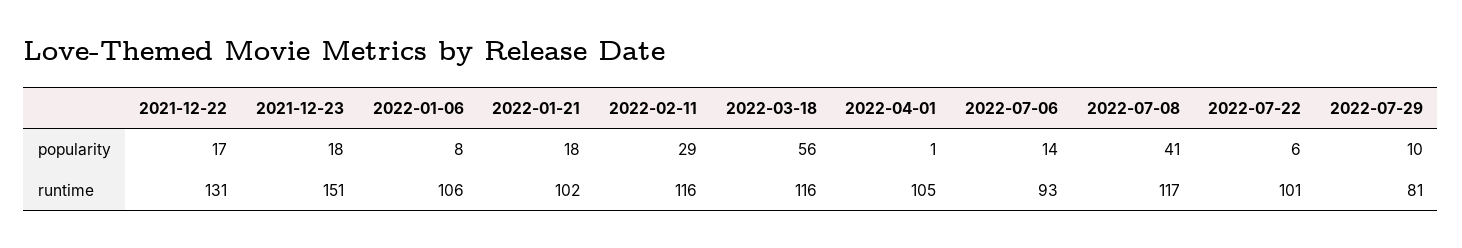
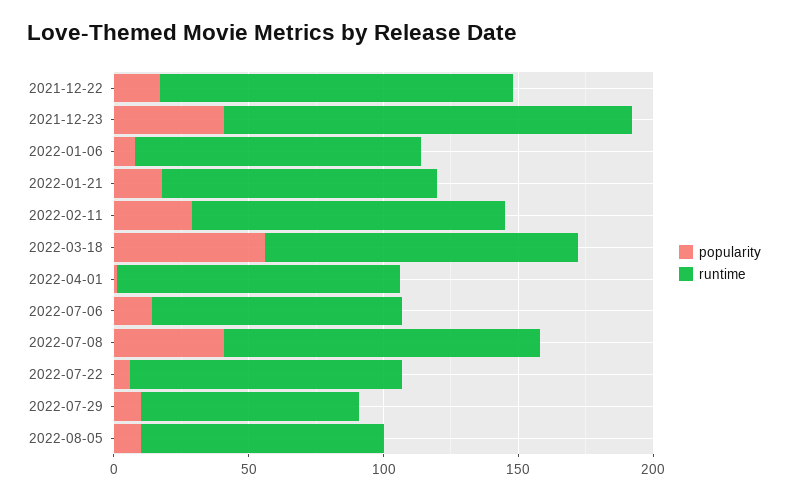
popularity, 2021-12-23: 18 -> 40
popularity, 2022-08-05: none -> 10
runtime, 2022-08-05: none -> 90

